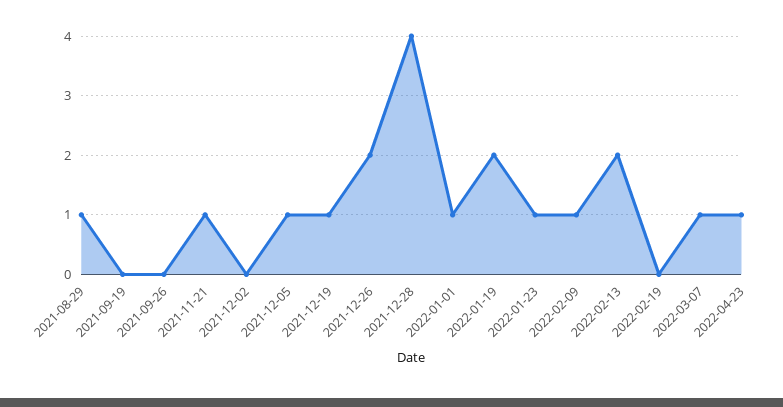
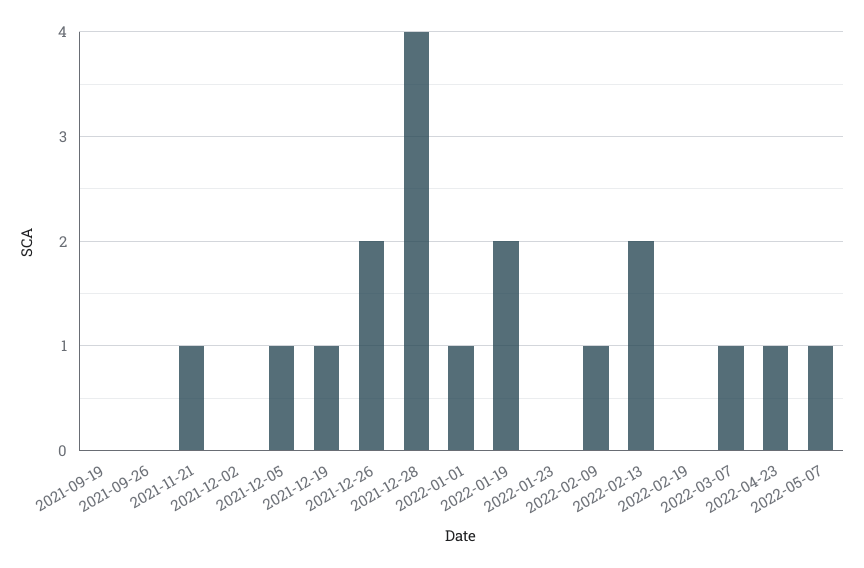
2021-08-29: 1 -> none
2022-01-23: 1 -> 0
2022-05-07: none -> 1

